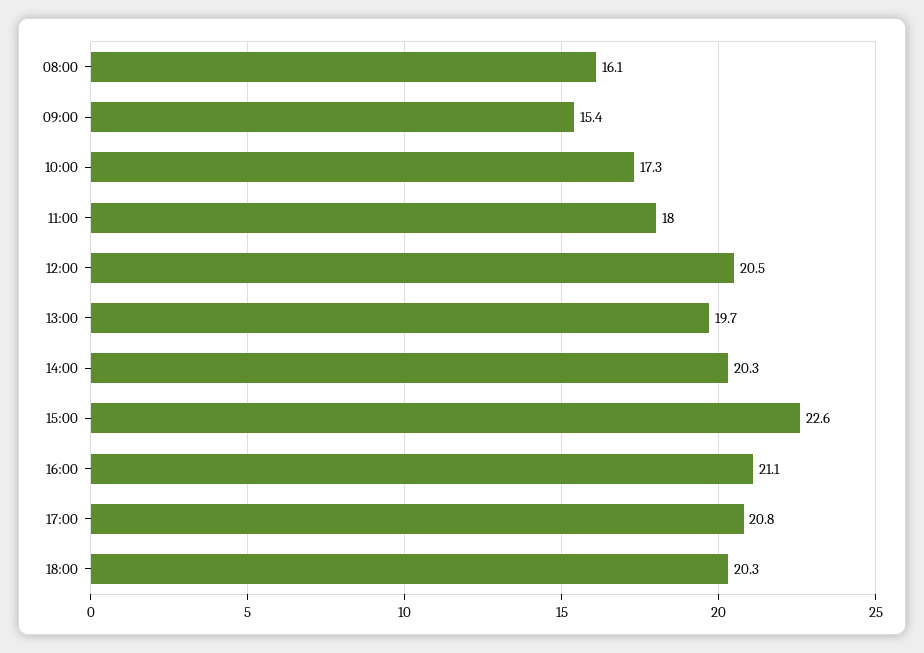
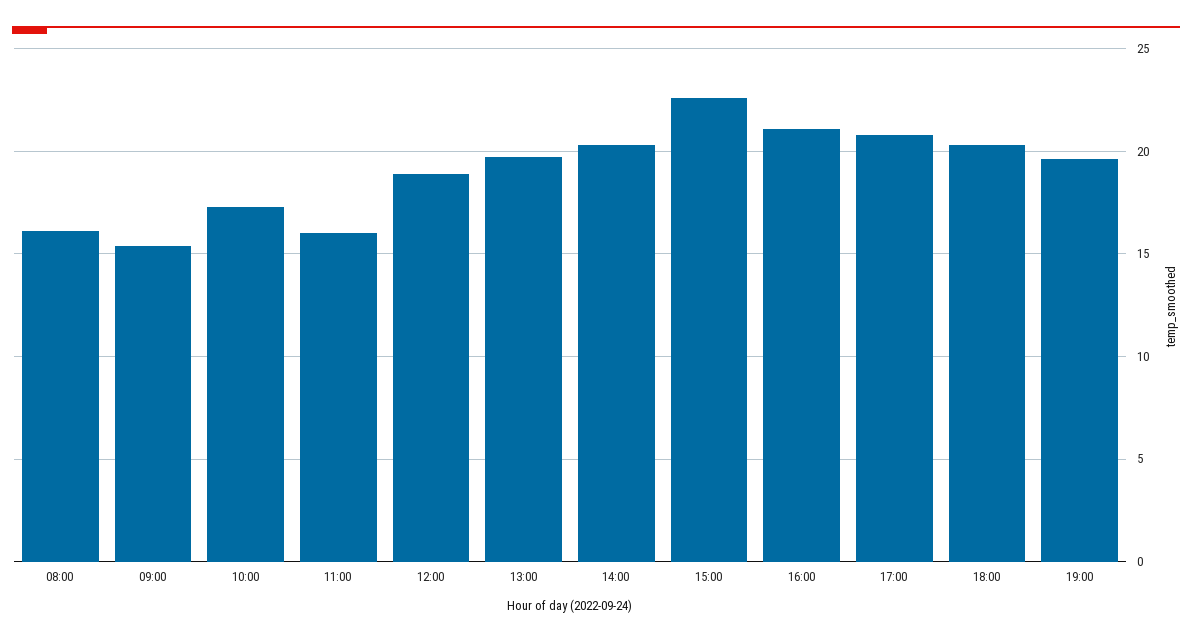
11:00: 18 -> 16
12:00: 20.5 -> 19
19:00: none -> 19.5

